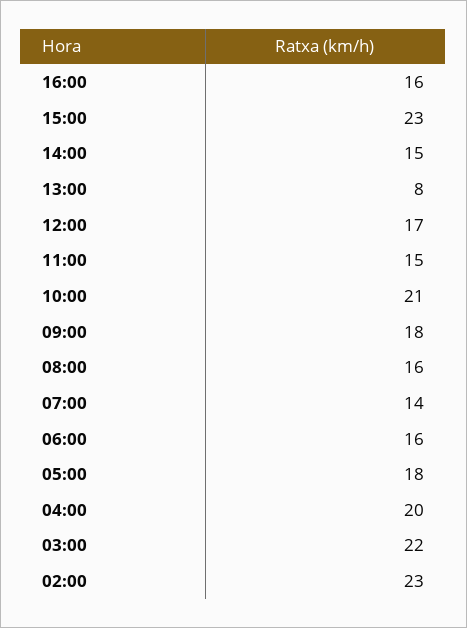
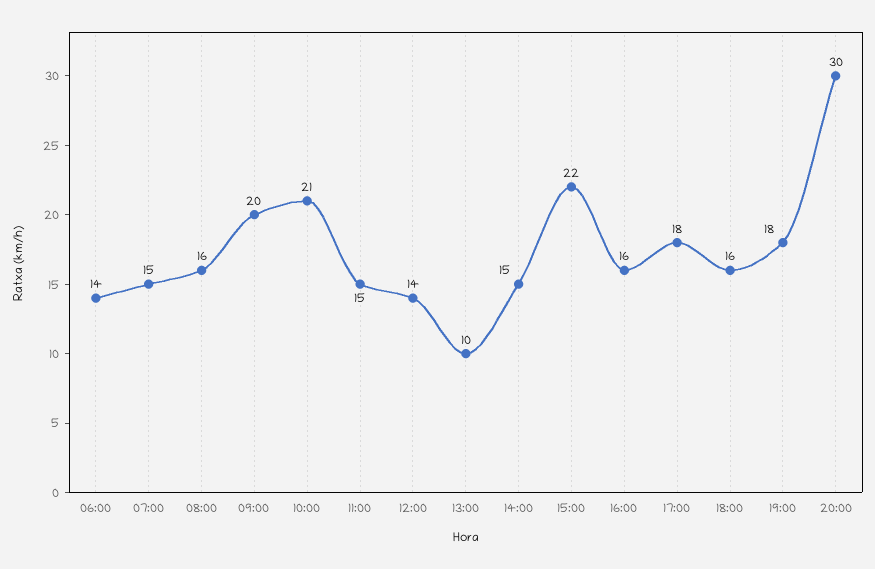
15:00: 23 -> 22
13:00: 8 -> 10
12:00: 17 -> 14
09:00: 18 -> 20
07:00: 14 -> 15
06:00: 16 -> 14
05:00: 18 -> none
04:00: 20 -> none
03:00: 22 -> none
02:00: 23 -> none
17:00: none -> 18
18:00: none -> 16
19:00: none -> 18
20:00: none -> 30

